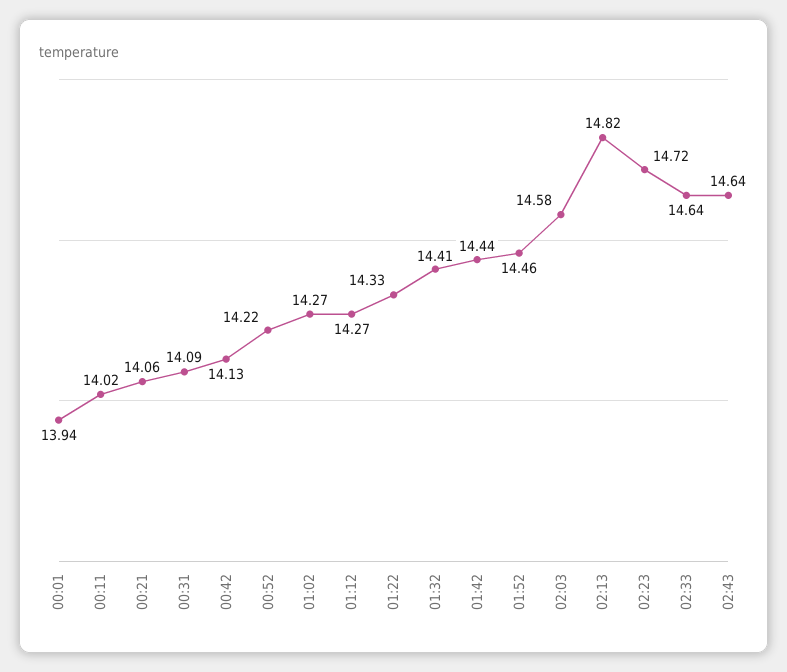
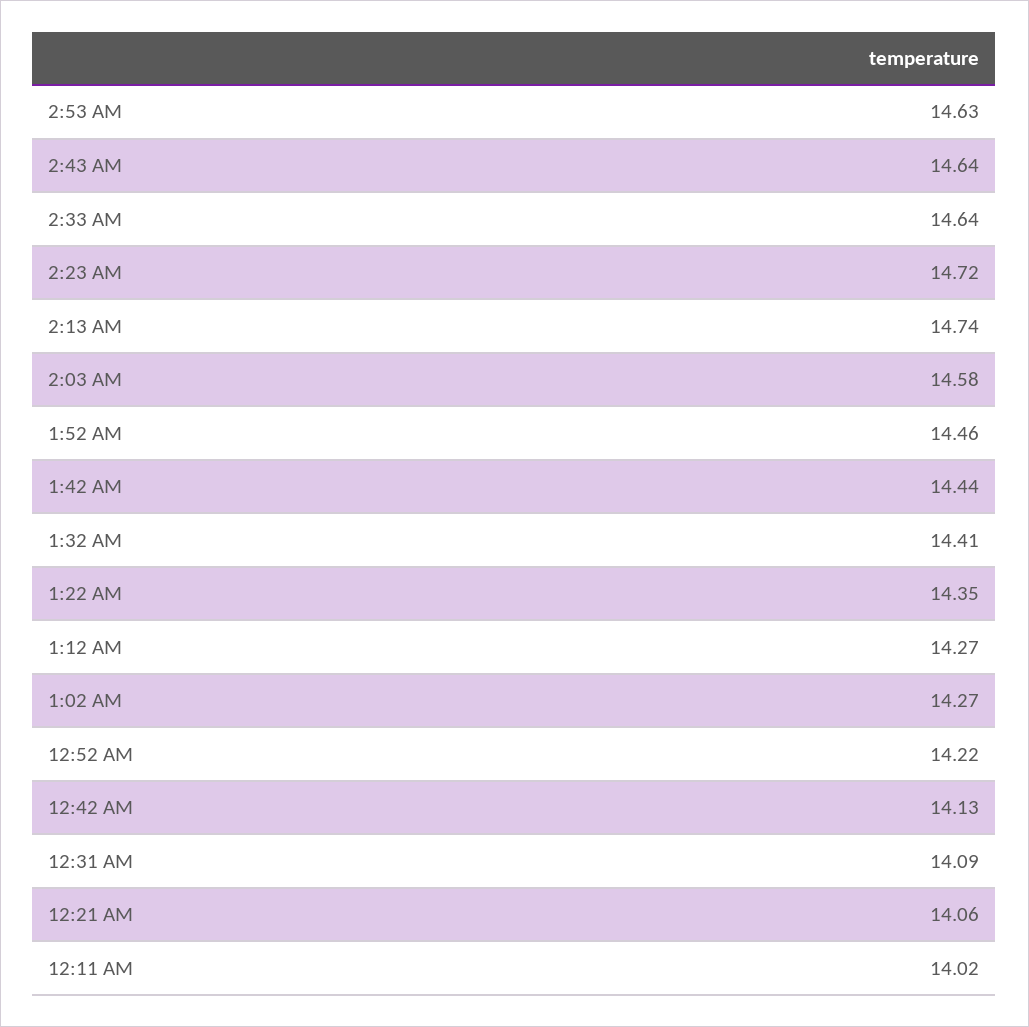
00:01: 13.94 -> none
01:22: 14.33 -> 14.35
02:13: 14.82 -> 14.74
2:53 AM: none -> 14.63

